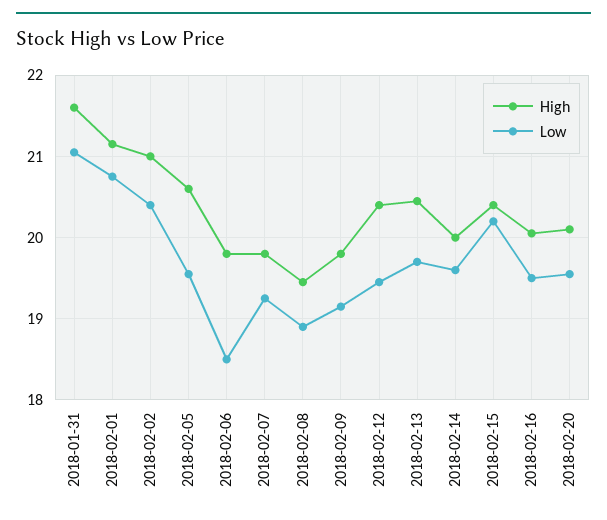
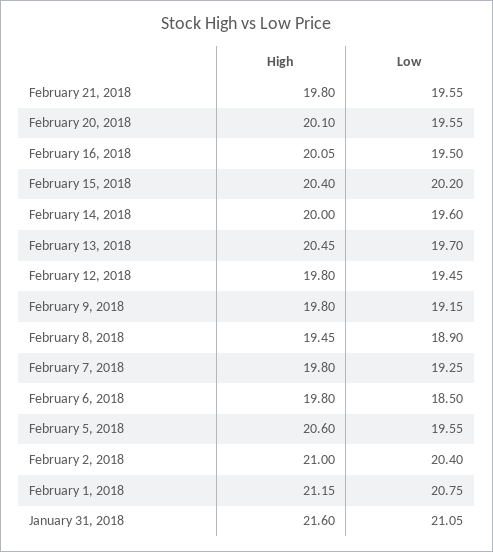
High, 2018-02-12: 20.4 -> 19.8
High, February 21, 2018: none -> 19.8
Low, February 21, 2018: none -> 19.55

